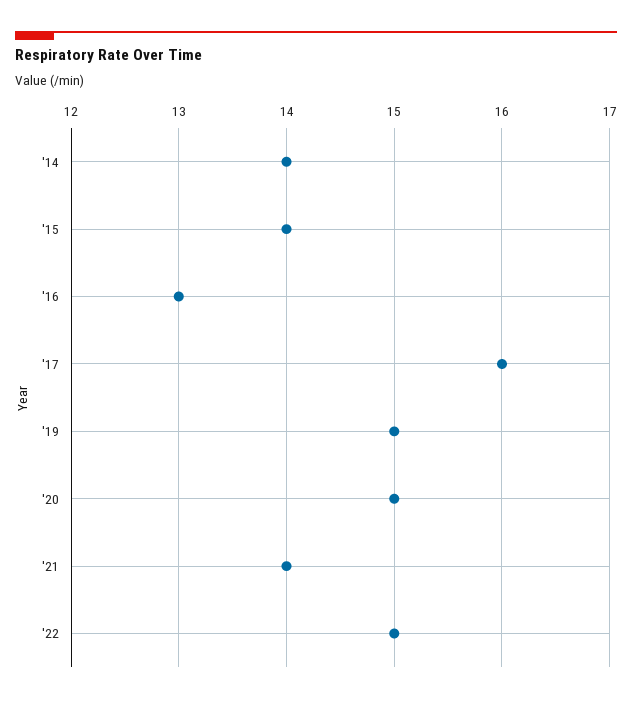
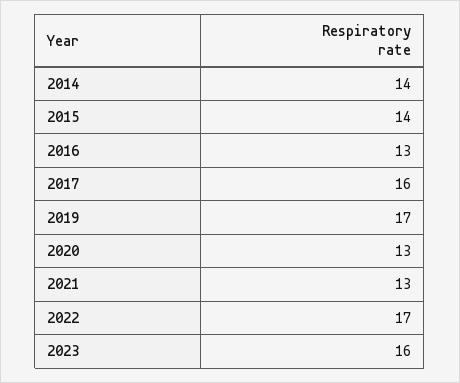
'19: 15 -> 17
'20: 15 -> 13
'21: 14 -> 13
'22: 15 -> 17
2023: none -> 16

